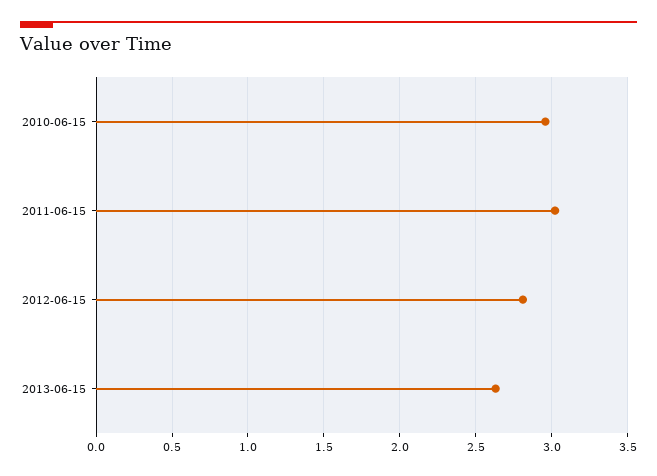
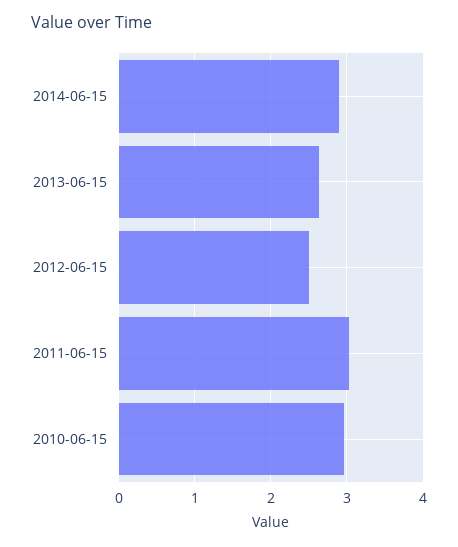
2012-06-15: 2.8 -> 2.5
2014-06-15: none -> 2.9

